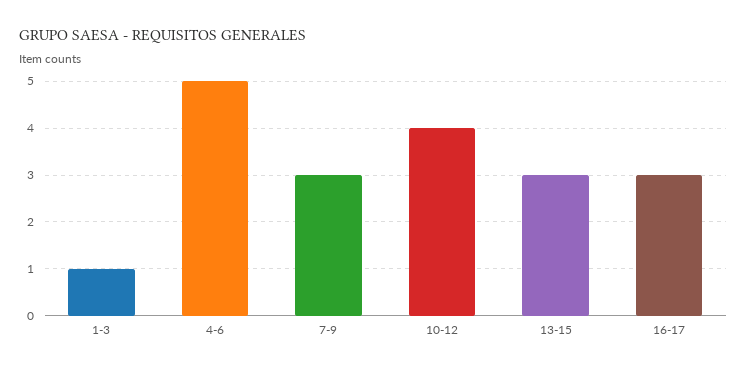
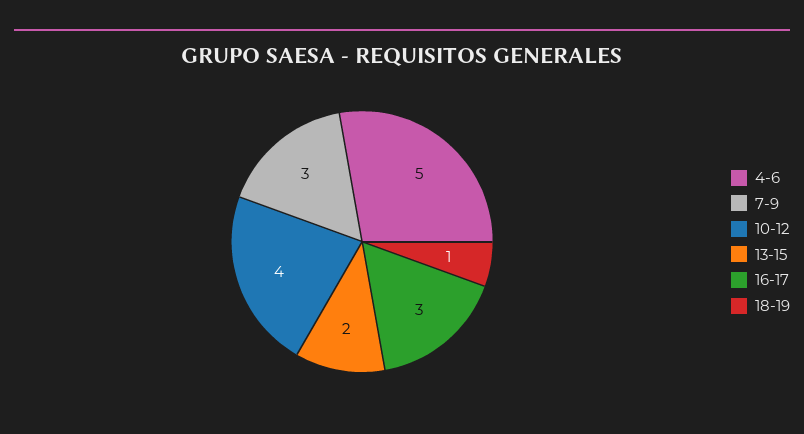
1-3: 1 -> none
13-15: 3 -> 2
18-19: none -> 1

